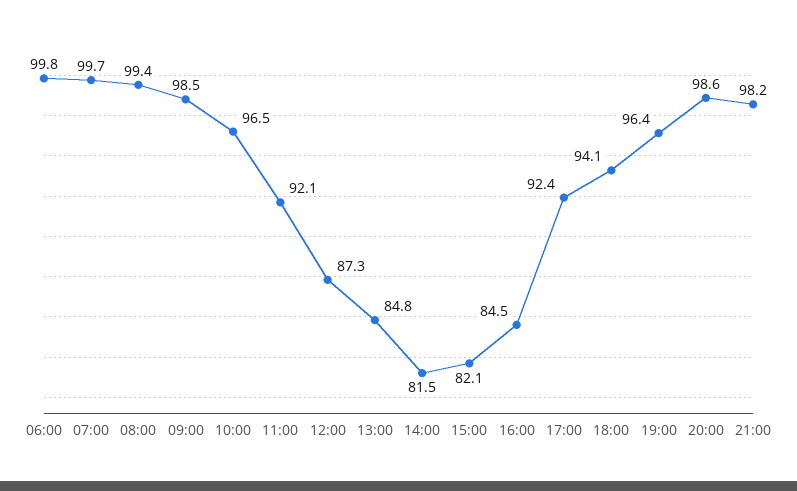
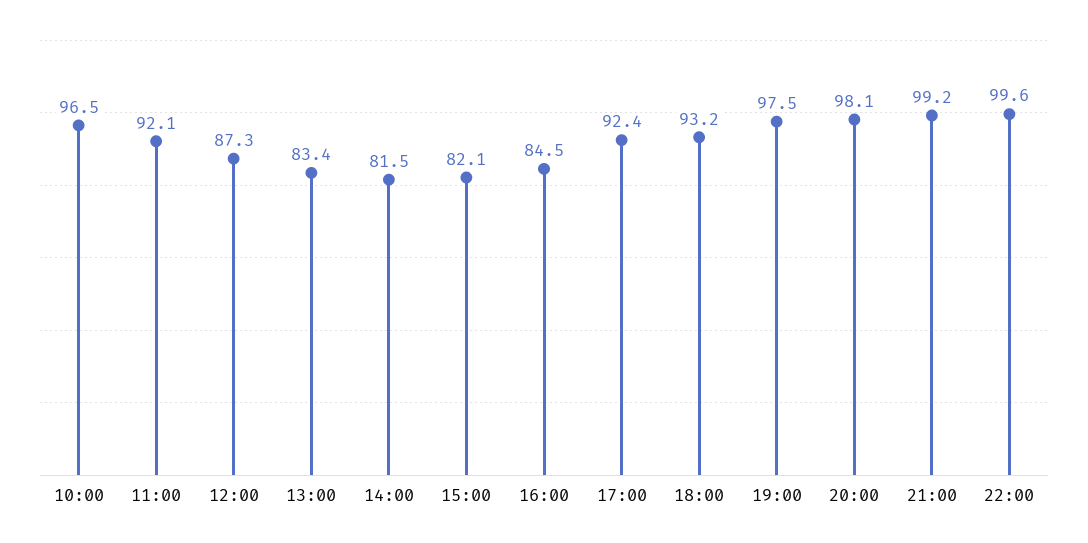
06:00: 99.8 -> none
07:00: 99.7 -> none
08:00: 99.4 -> none
09:00: 98.5 -> none
13:00: 84.8 -> 83.4
18:00: 94.1 -> 93.2
19:00: 96.4 -> 97.5
20:00: 98.6 -> 98.1
21:00: 98.2 -> 99.2
22:00: none -> 99.6

